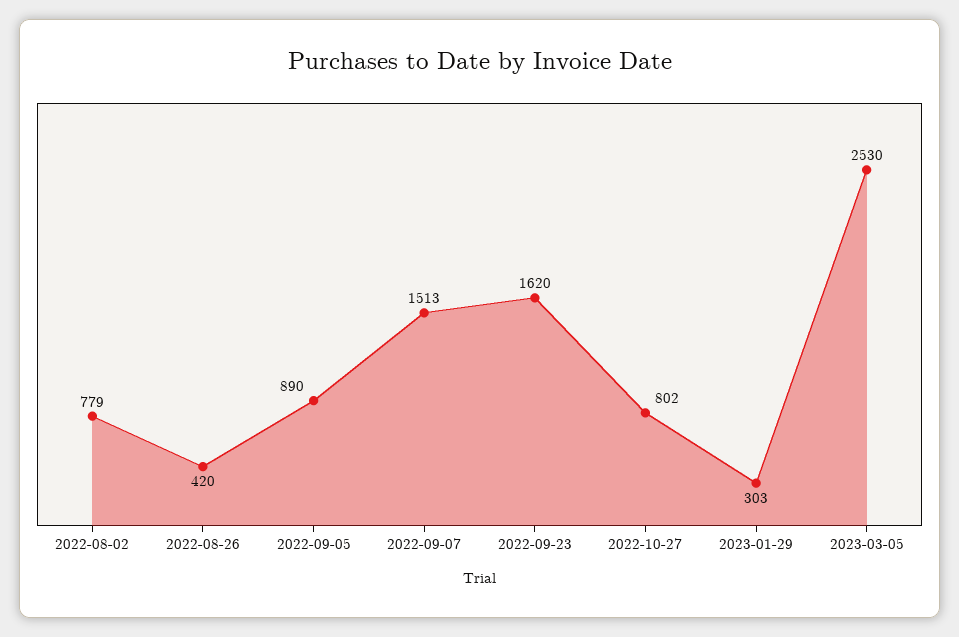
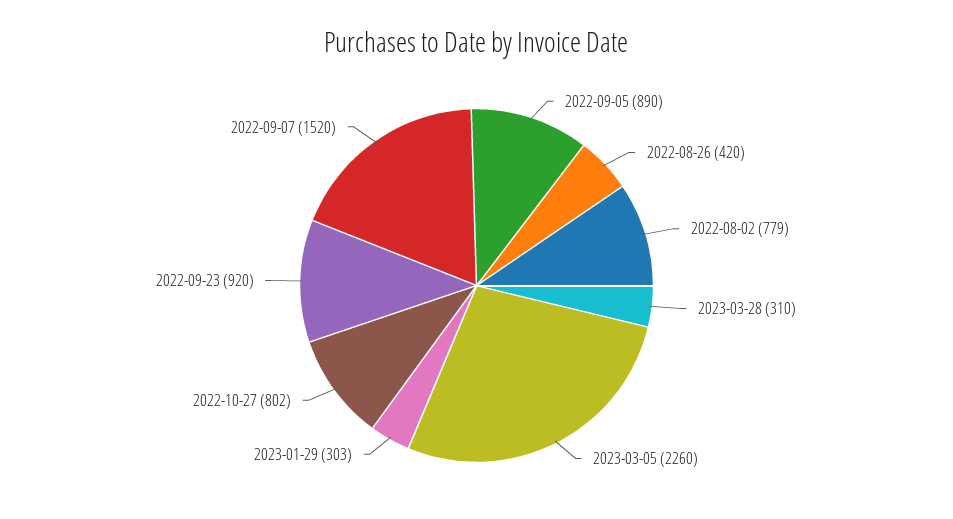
2022-09-07: 1513 -> 1520
2022-09-23: 1620 -> 920
2023-03-05: 2530 -> 2260
2023-03-28: none -> 310

